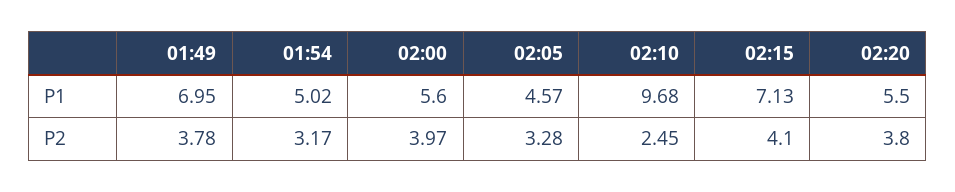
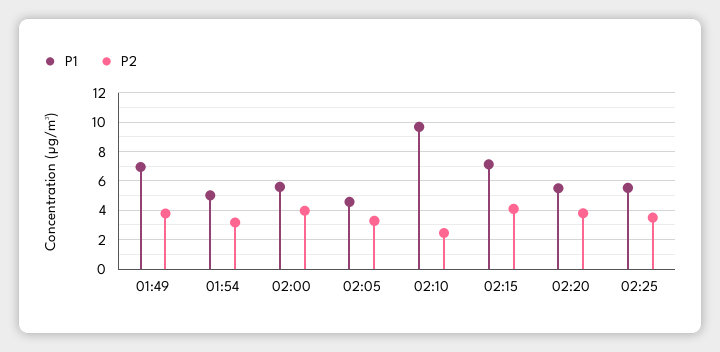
P1, 02:25: none -> 5.5
P2, 02:25: none -> 3.5

